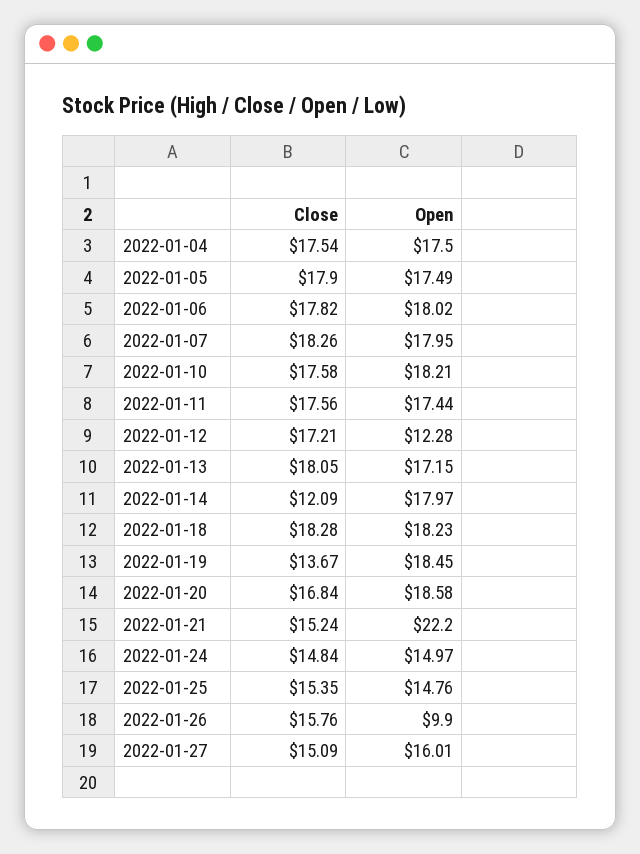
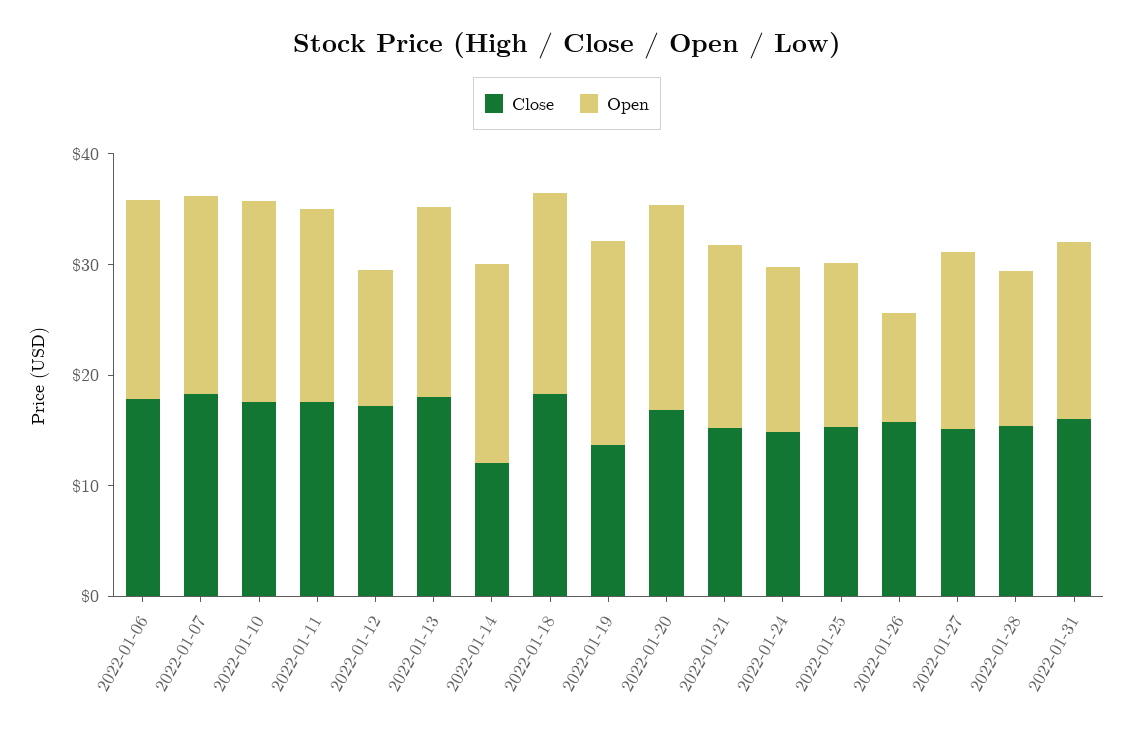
Close, 2022-01-04: 17.54 -> none
Open, 2022-01-04: 17.5 -> none
Close, 2022-01-05: 17.9 -> none
Open, 2022-01-05: 17.49 -> none
Open, 2022-01-21: 22.2 -> 16
Close, 2022-01-28: none -> 16
Open, 2022-01-28: none -> 14
Close, 2022-01-31: none -> 16
Open, 2022-01-31: none -> 16

